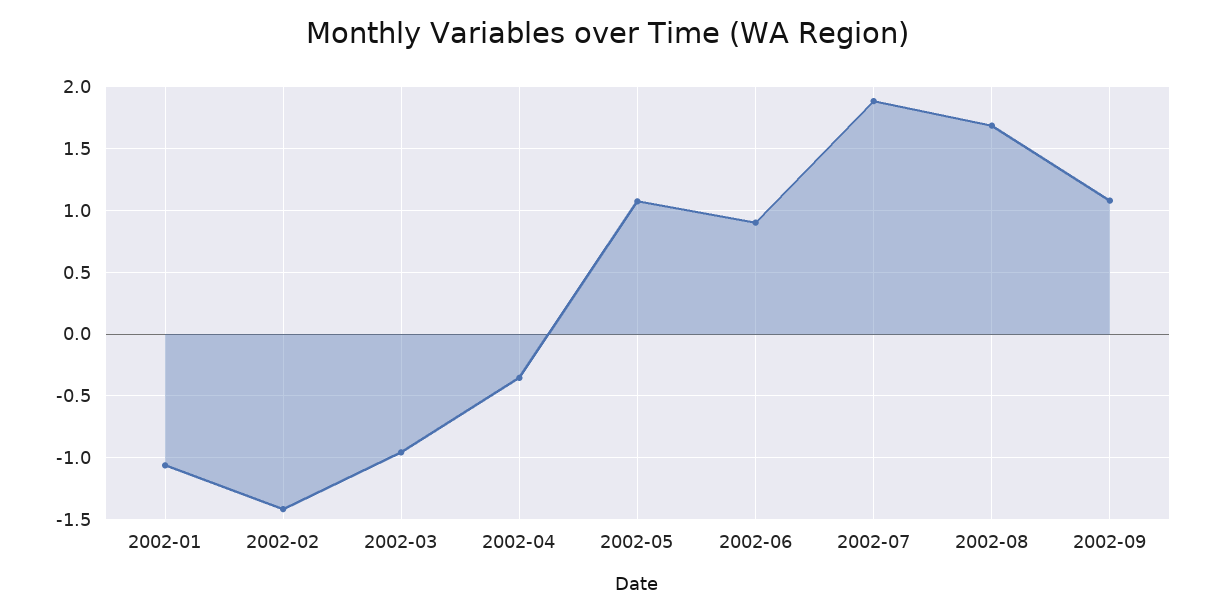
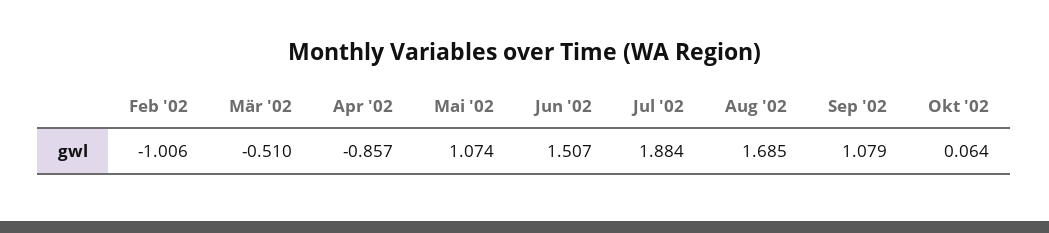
2002-01: -1.05 -> none
2002-02: -1.4 -> -1.006
2002-03: -0.95 -> -0.51
2002-04: -0.35 -> -0.857
2002-06: 0.9 -> 1.507
Okt '02: none -> 0.064

